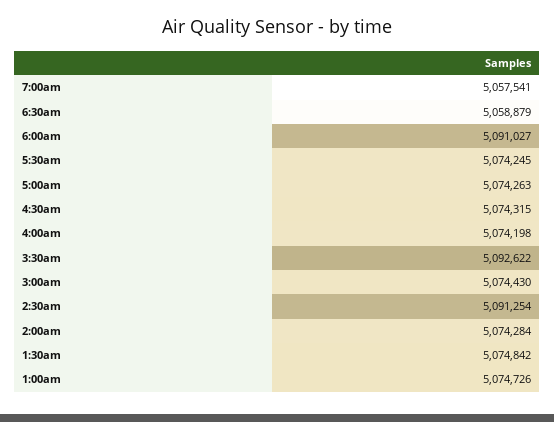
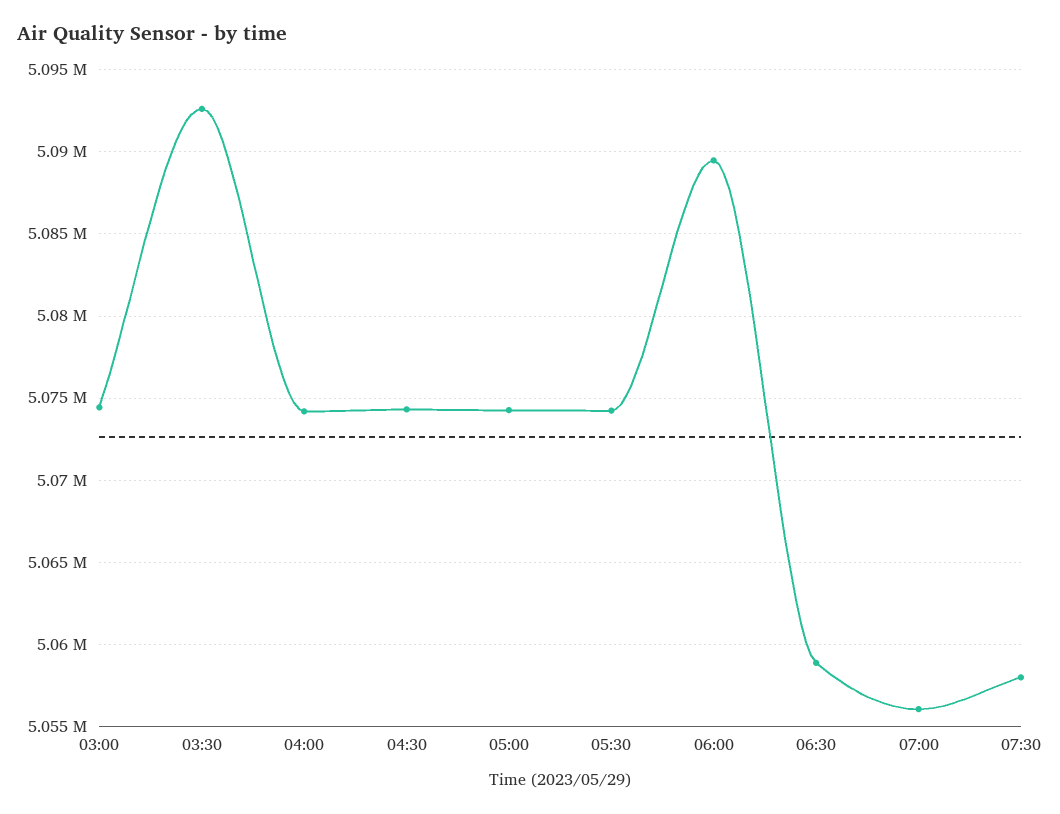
7:00am: 5057541 -> 5056000
6:00am: 5091027 -> 5089500
2:30am: 5091254 -> none
2:00am: 5074284 -> none
1:30am: 5074842 -> none
1:00am: 5074726 -> none
07:30: none -> 5058000

